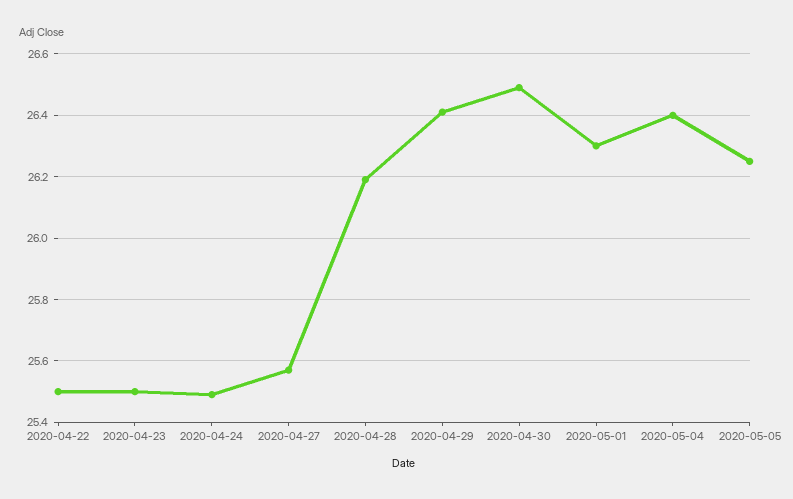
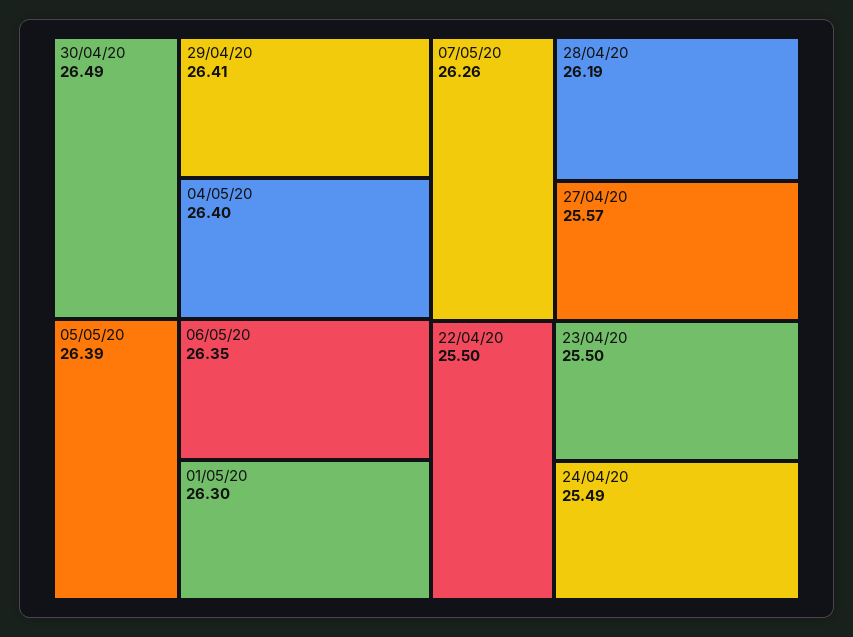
2020-05-05: 26.25 -> 26.39
06/05/20: none -> 26.35
07/05/20: none -> 26.26

